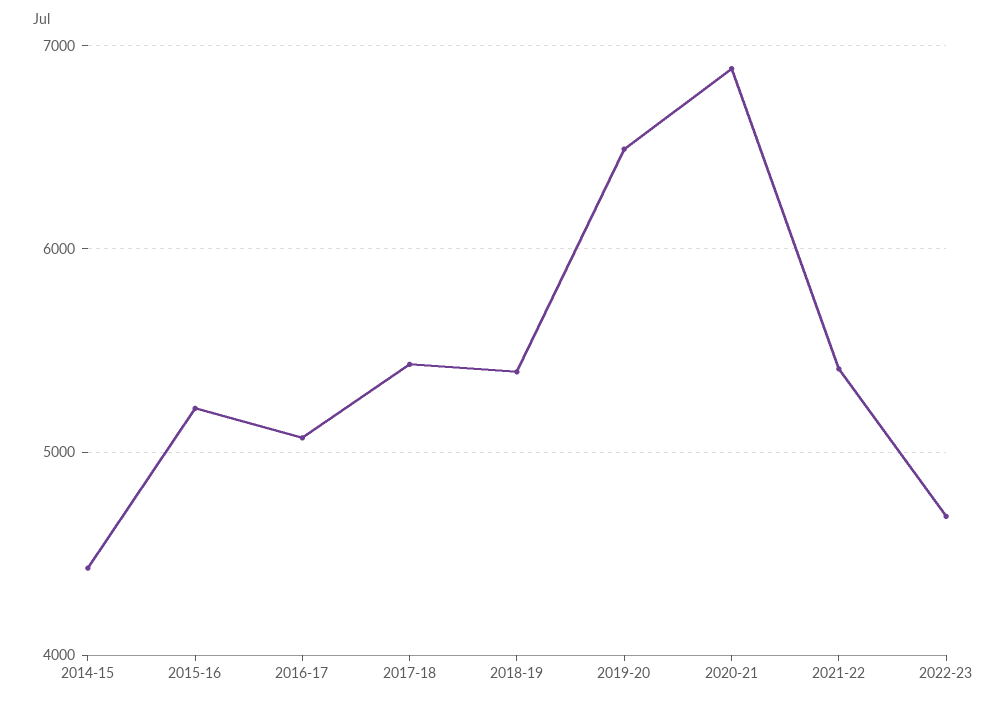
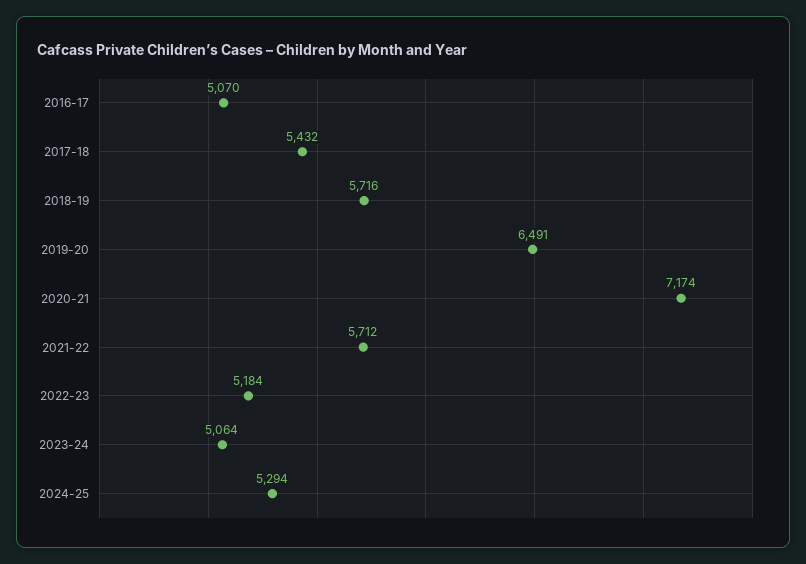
2014-15: 4400 -> none
2015-16: 5200 -> none
2018-19: 5400 -> 5716
2020-21: 6900 -> 7174
2021-22: 5400 -> 5712
2022-23: 4700 -> 5184
2023-24: none -> 5064
2024-25: none -> 5294

